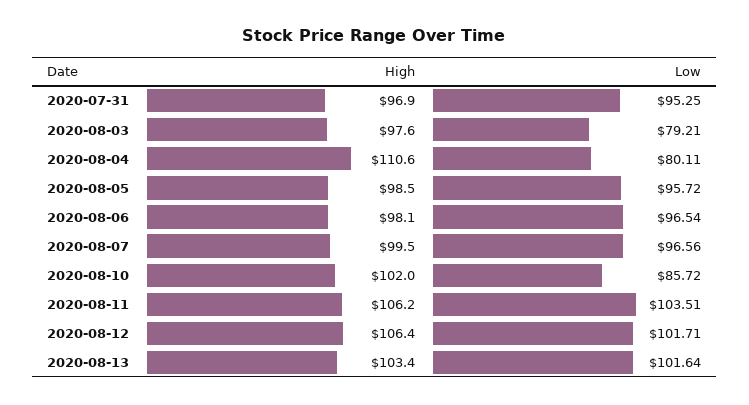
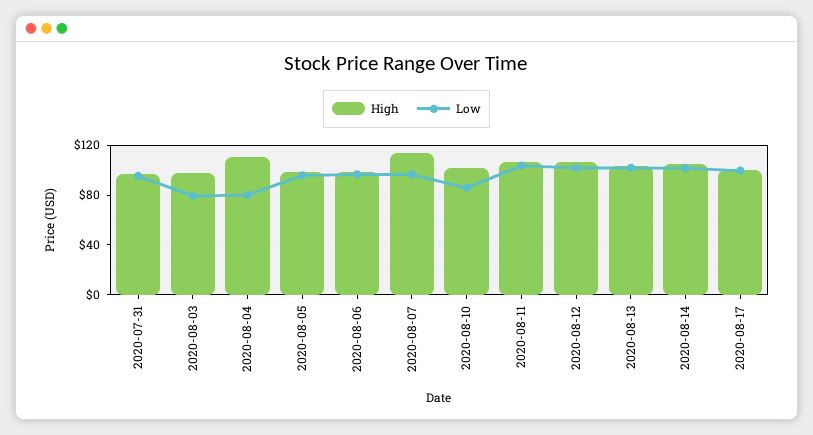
High, 2020-08-07: 99.5 -> 115
High, 2020-08-14: none -> 105
Low, 2020-08-14: none -> 100
High, 2020-08-17: none -> 100
Low, 2020-08-17: none -> 100

